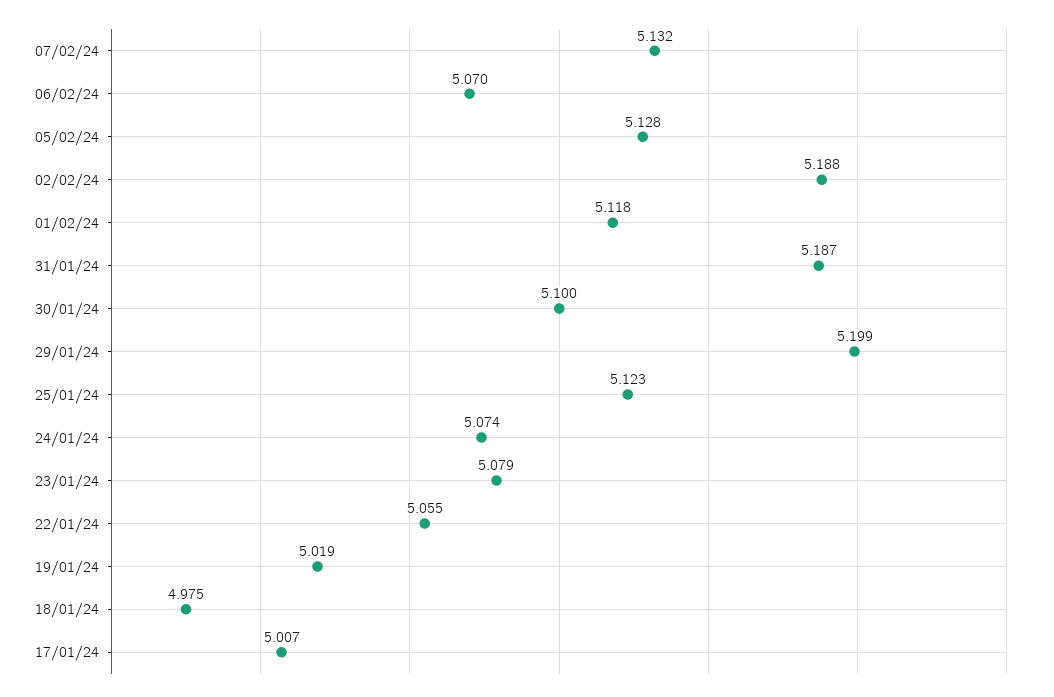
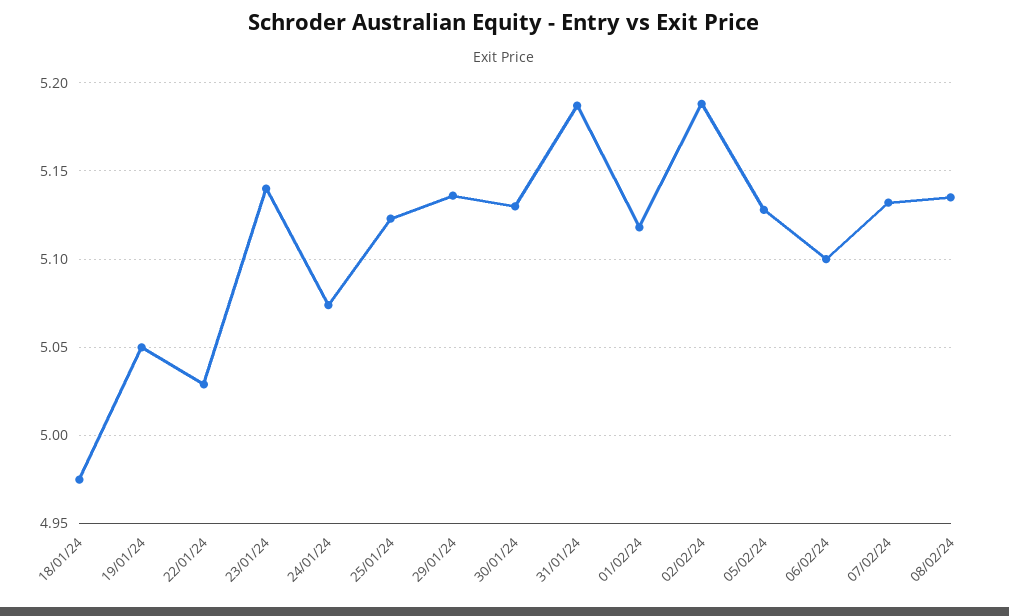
06/02/24: 5.07 -> 5.1
30/01/24: 5.1 -> 5.13
29/01/24: 5.199 -> 5.135
23/01/24: 5.079 -> 5.14
22/01/24: 5.055 -> 5.03
19/01/24: 5.019 -> 5.05
17/01/24: 5.007 -> none
08/02/24: none -> 5.135

